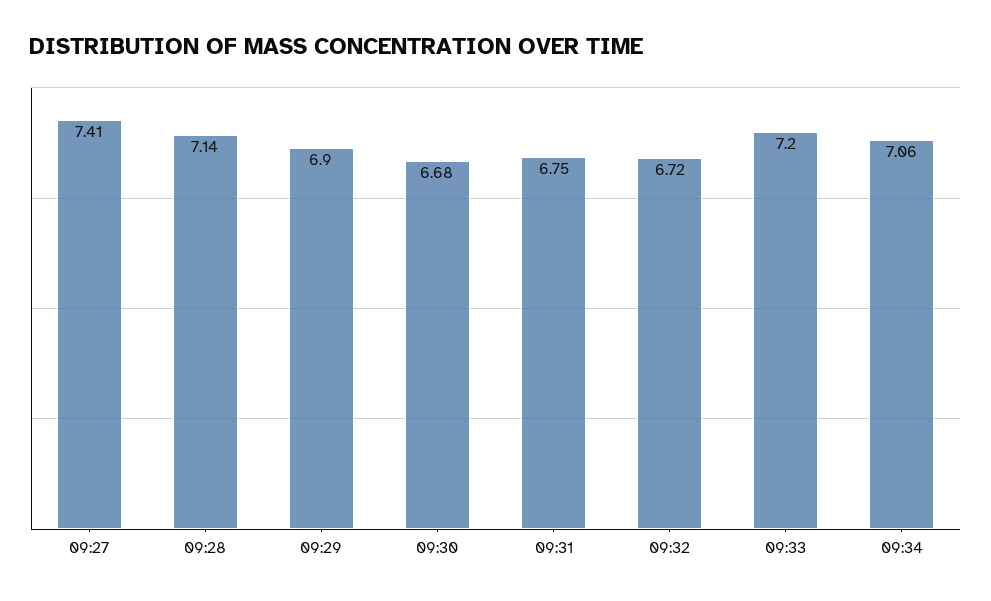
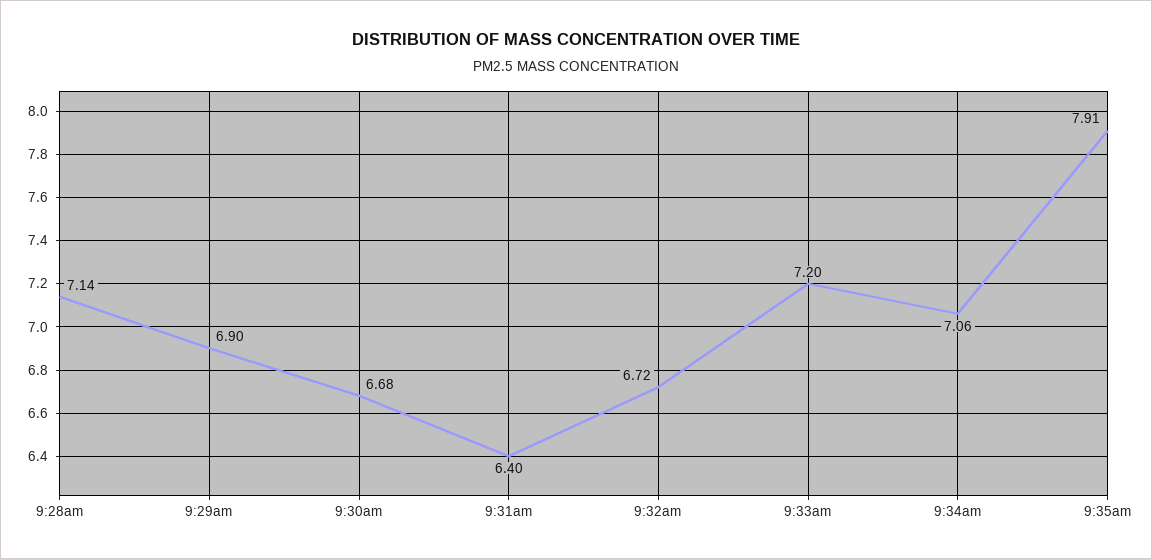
09:27: 7.41 -> none
09:31: 6.75 -> 6.4
9:35am: none -> 7.91

